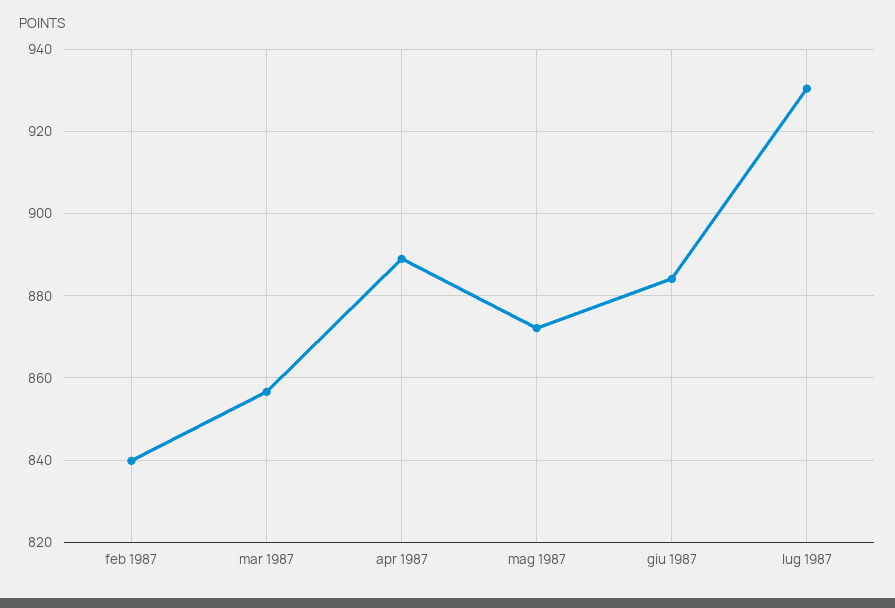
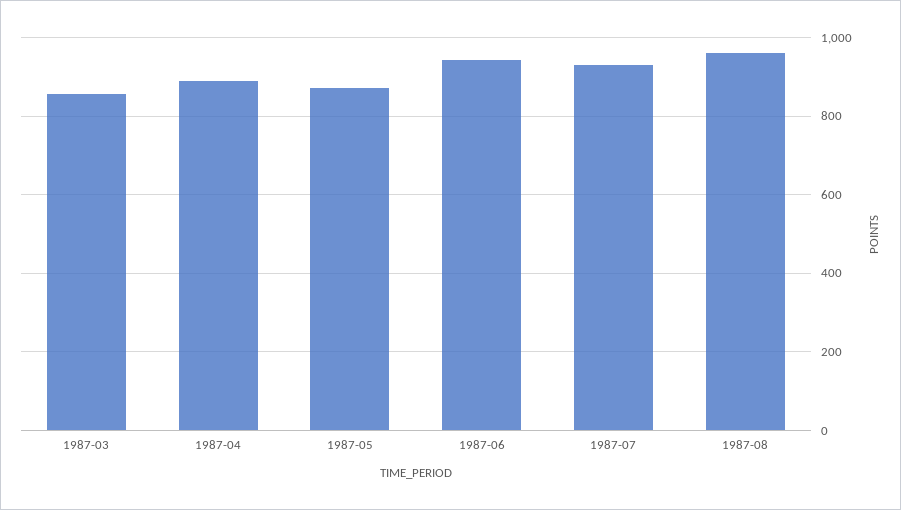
feb 1987: 840 -> none
giu 1987: 884 -> 940
1987-08: none -> 960

